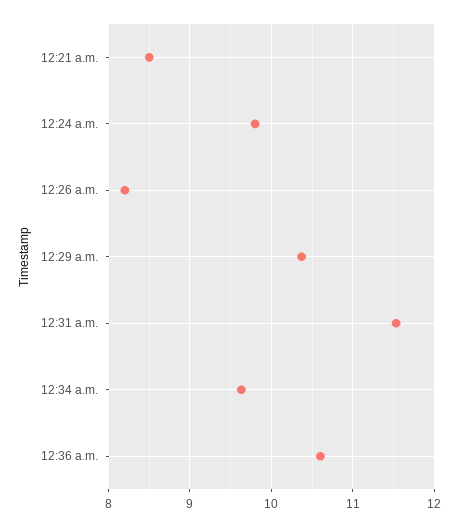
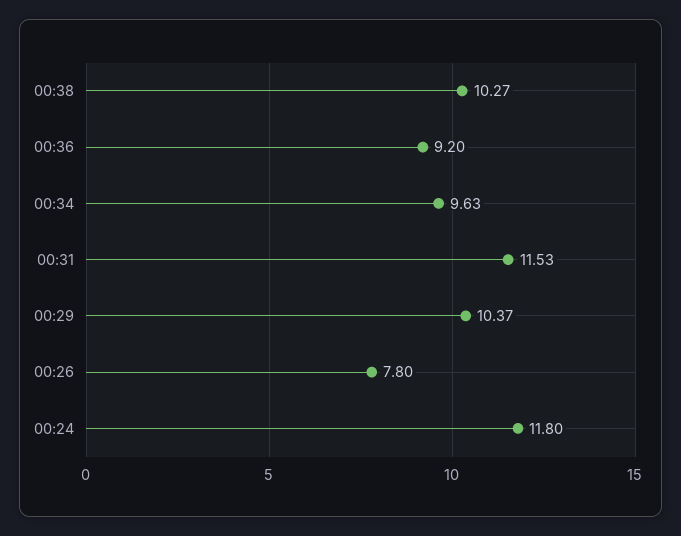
12:21 a.m.: 8.5 -> none
12:24 a.m.: 9.8 -> 11.8
12:26 a.m.: 8.2 -> 7.8
12:36 a.m.: 10.6 -> 9.2
00:38: none -> 10.27

